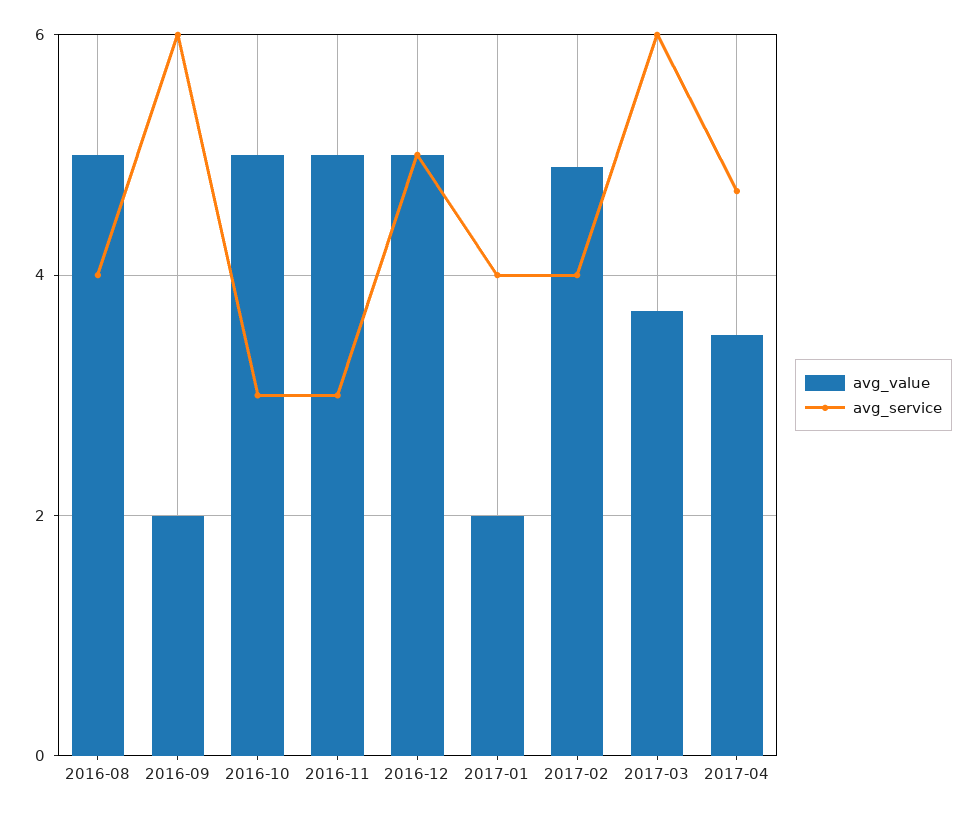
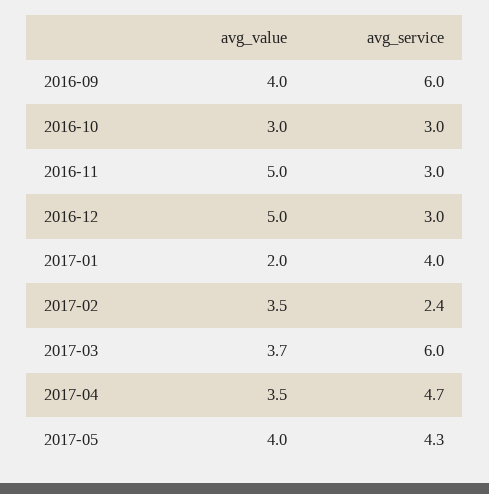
avg_value, 2016-08: 5 -> none
avg_service, 2016-08: 4 -> none
avg_value, 2016-09: 2 -> 4
avg_value, 2016-10: 5 -> 3
avg_service, 2016-12: 5 -> 3
avg_value, 2017-02: 5 -> 3.5
avg_service, 2017-02: 4 -> 2.4
avg_value, 2017-05: none -> 4
avg_service, 2017-05: none -> 4.3

